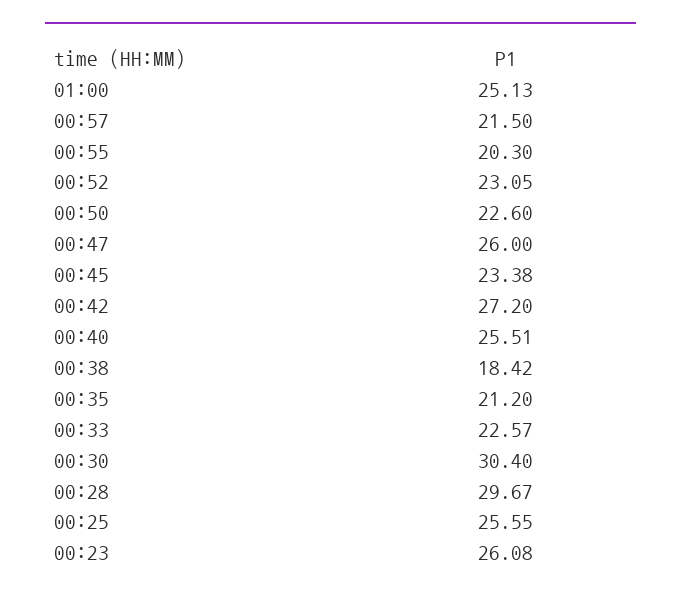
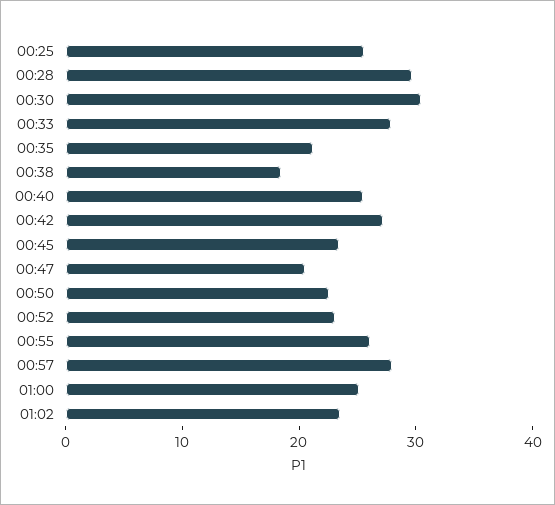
00:57: 21.5 -> 28
00:55: 20.3 -> 26
00:47: 26 -> 20
00:33: 22.57 -> 28
00:23: 26.08 -> none
01:02: none -> 24

